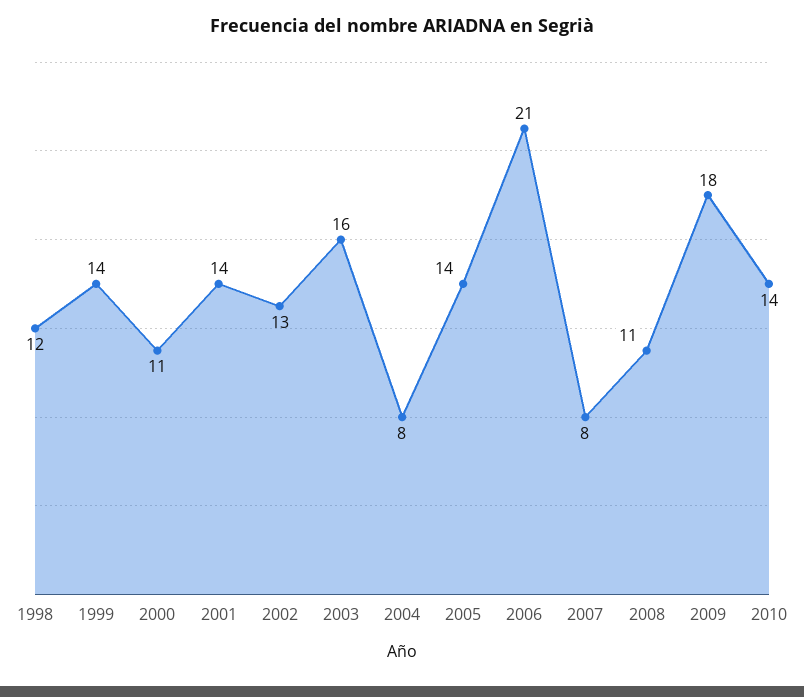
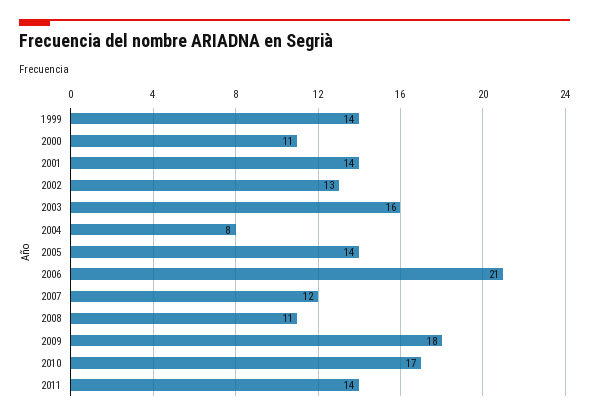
1998: 12 -> none
2007: 8 -> 12
2010: 14 -> 17
2011: none -> 14

